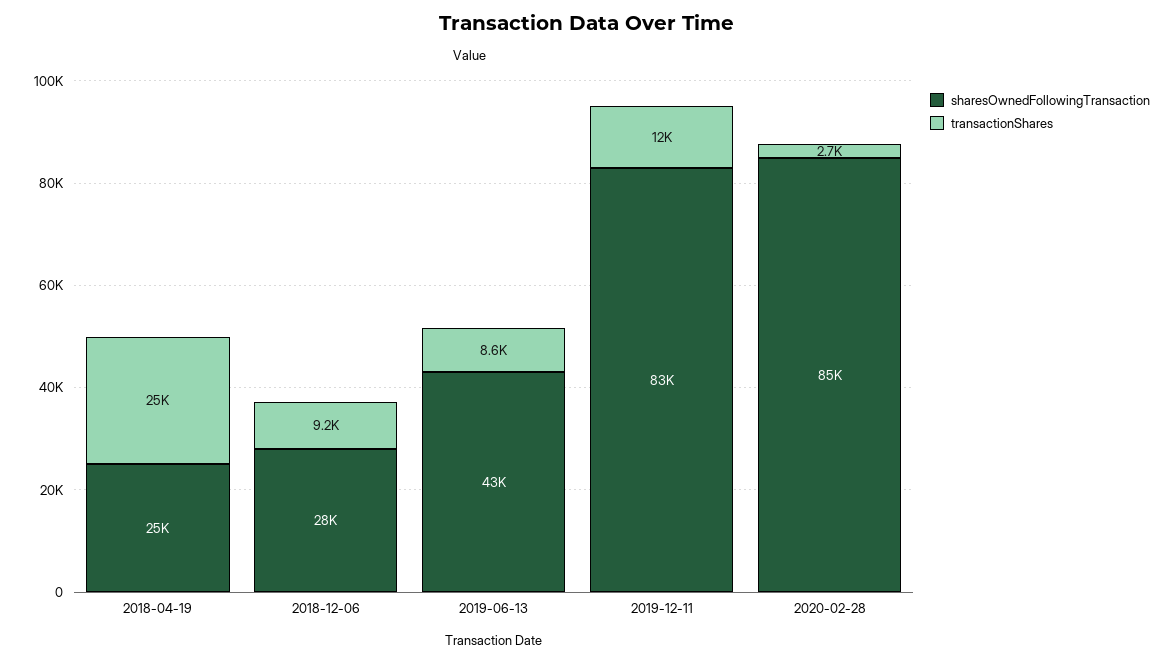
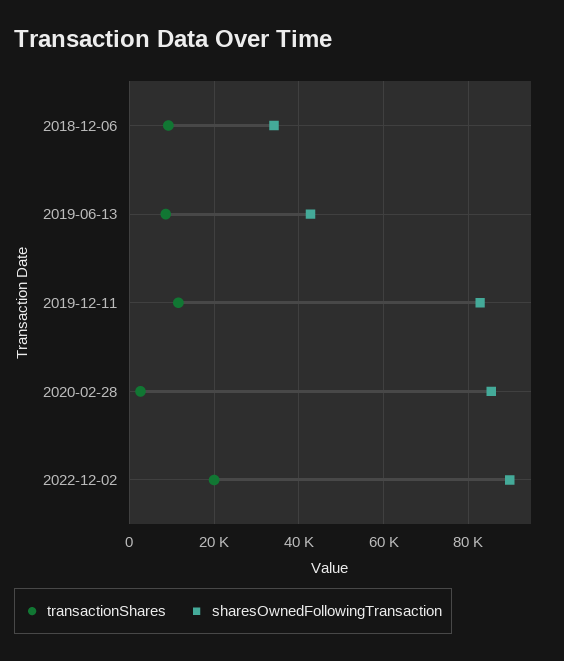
sharesOwnedFollowingTransaction, 2018-04-19: 25000 -> none
transactionShares, 2018-04-19: 25000 -> none
sharesOwnedFollowingTransaction, 2018-12-06: 28000 -> 34000
transactionShares, 2022-12-02: none -> 20000
sharesOwnedFollowingTransaction, 2022-12-02: none -> 90000

